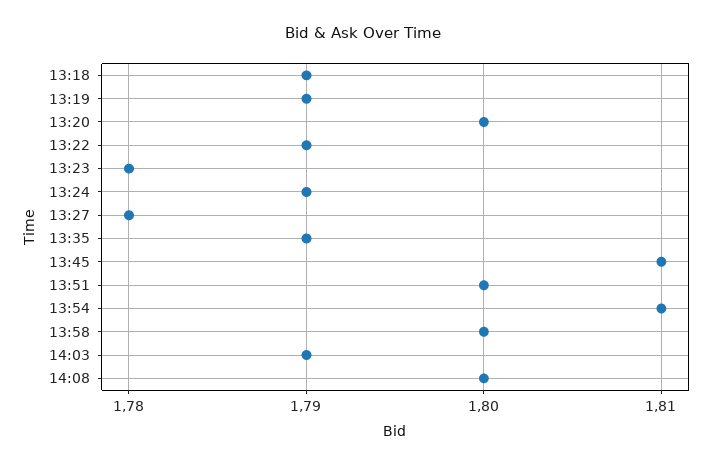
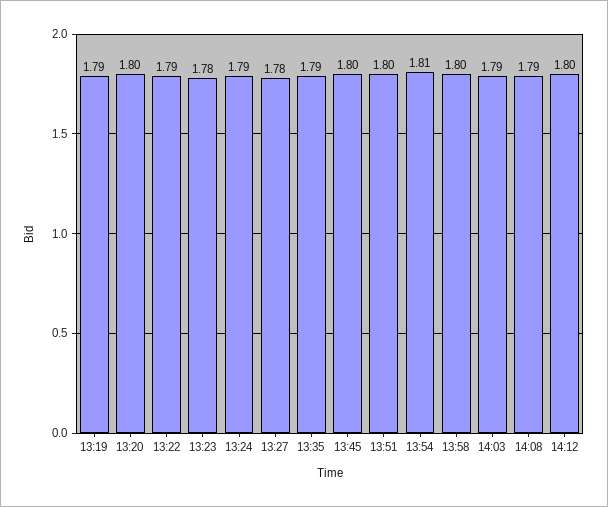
13:18: 1.79 -> none
13:45: 1.81 -> 1.8
14:08: 1.8 -> 1.79
14:12: none -> 1.8

